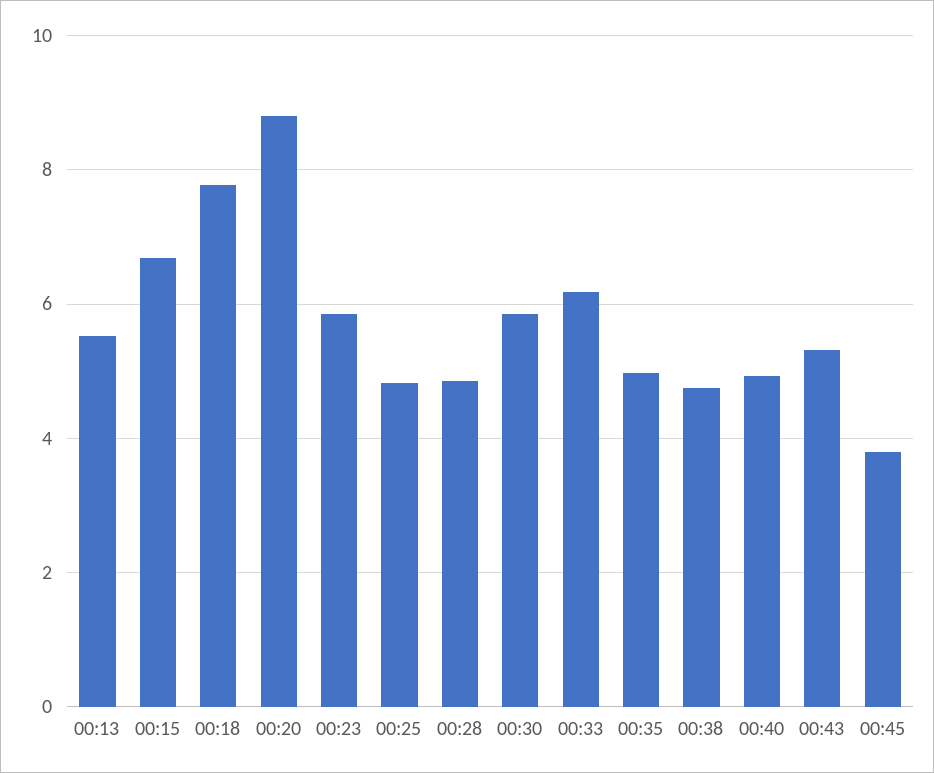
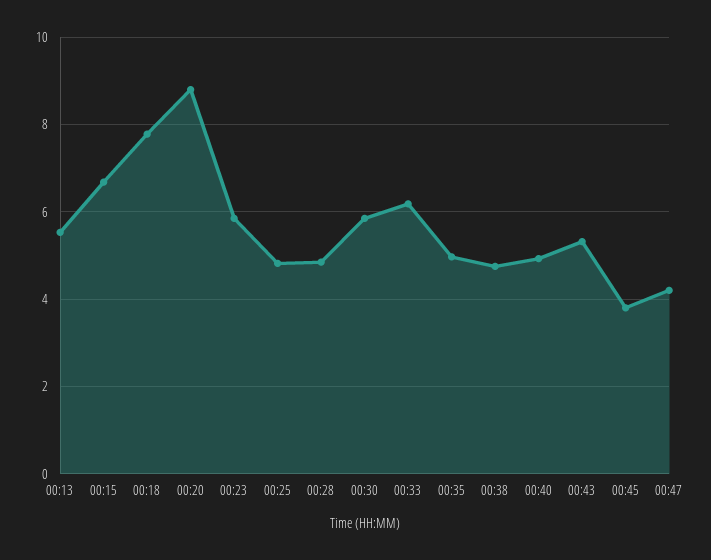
00:47: none -> 4.2

